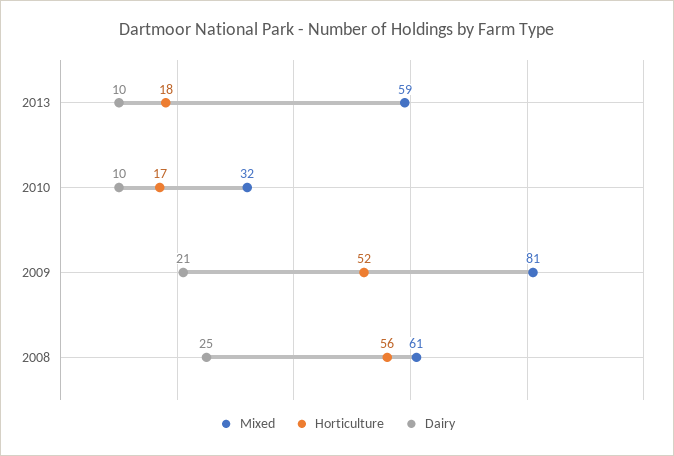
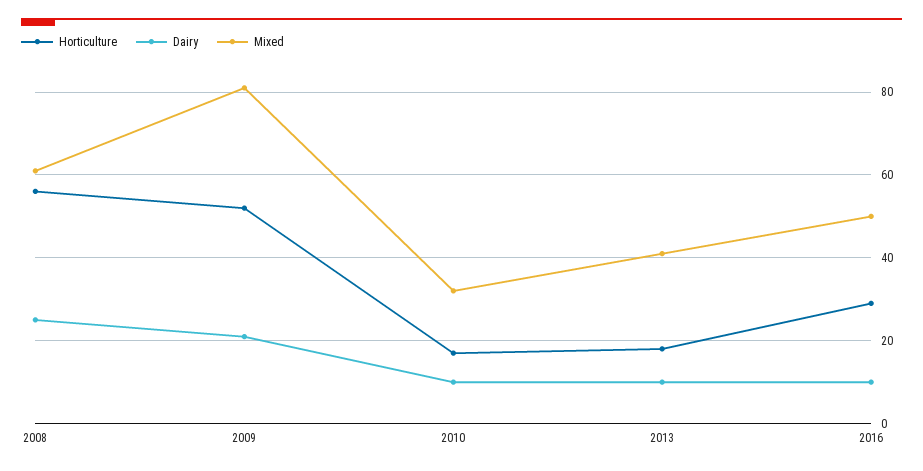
Mixed, 2013: 59 -> 40
Horticulture, 2016: none -> 30
Dairy, 2016: none -> 10
Mixed, 2016: none -> 50

